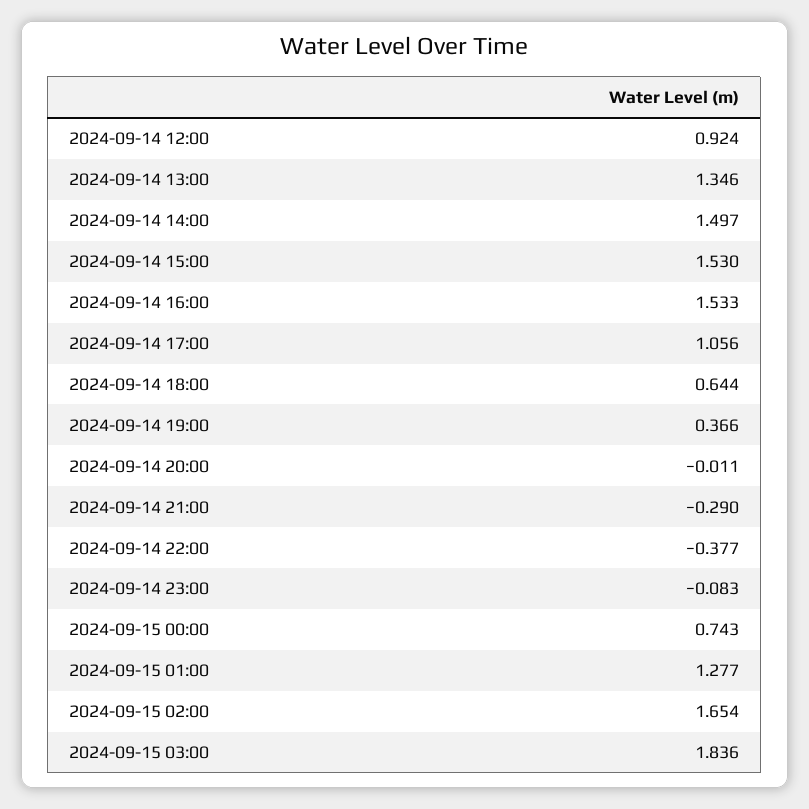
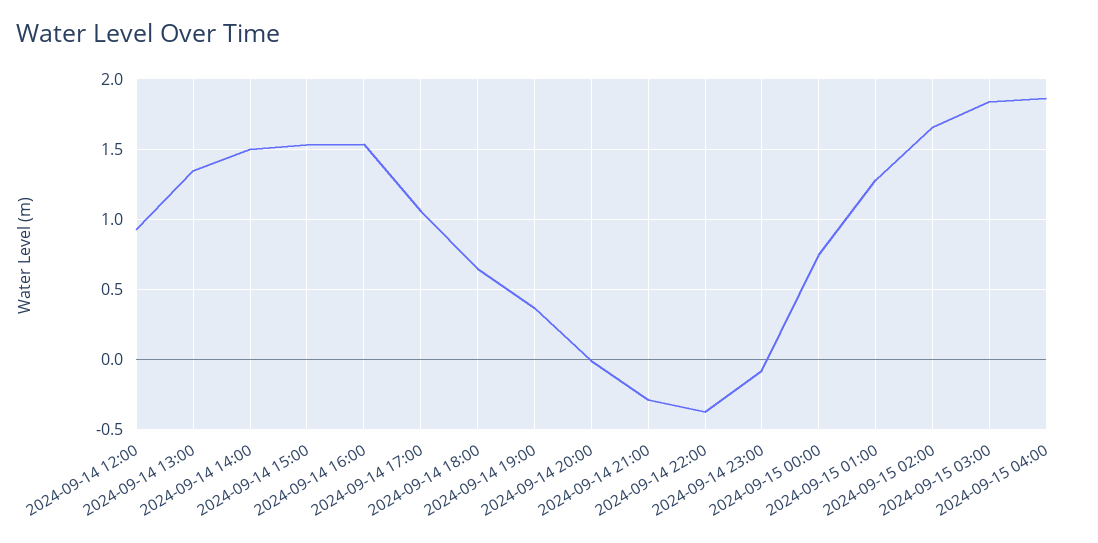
2024-09-15 04:00: none -> 1.85

